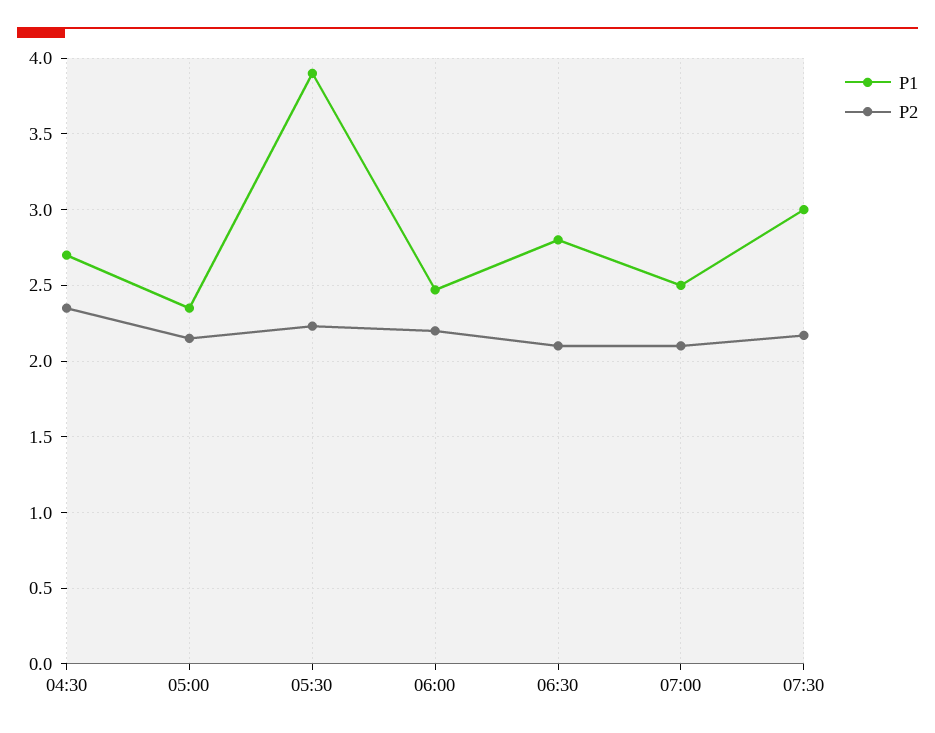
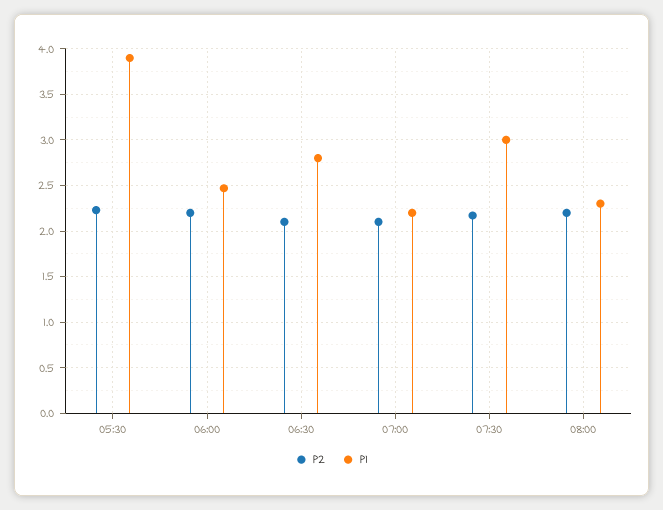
P1, 04:30: 2.7 -> none
P2, 04:30: 2.35 -> none
P1, 05:00: 2.35 -> none
P2, 05:00: 2.15 -> none
P1, 07:00: 2.5 -> 2.2
P2, 08:00: none -> 2.2
P1, 08:00: none -> 2.3

